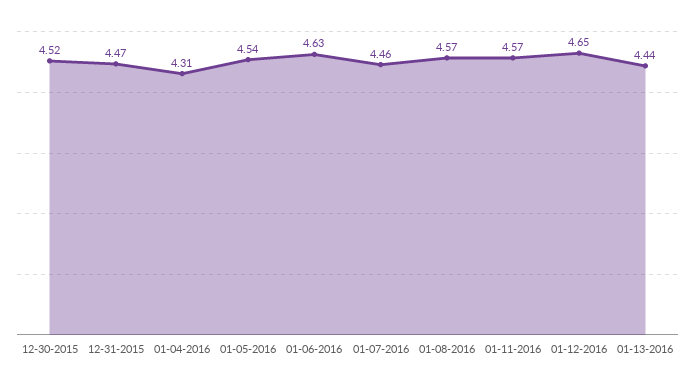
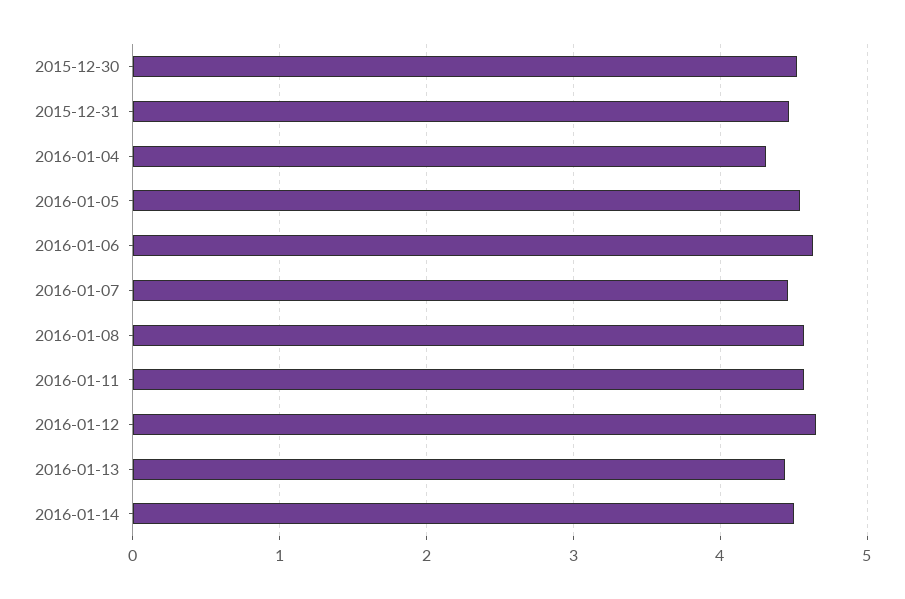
2016-01-14: none -> 4.5

